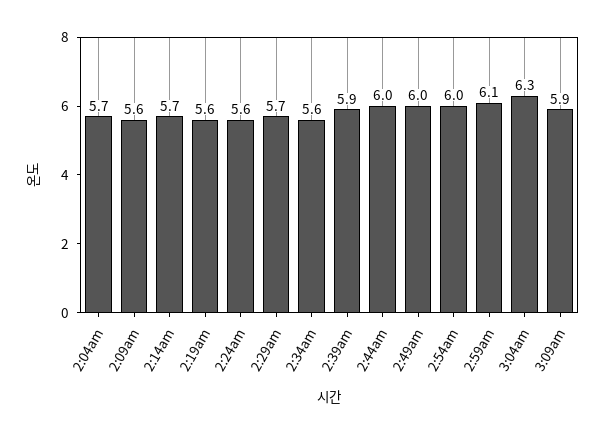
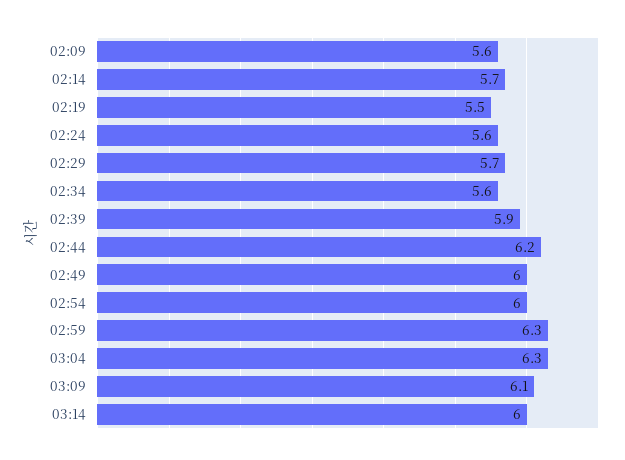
2:04am: 5.7 -> none
2:19am: 5.6 -> 5.5
2:44am: 6 -> 6.2
2:59am: 6.1 -> 6.3
3:09am: 5.9 -> 6.1
03:14: none -> 6

